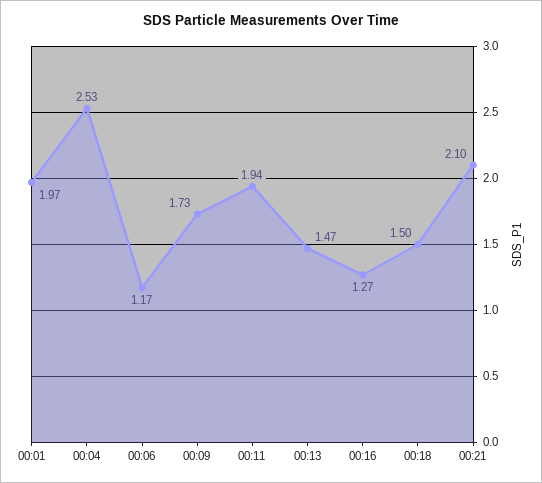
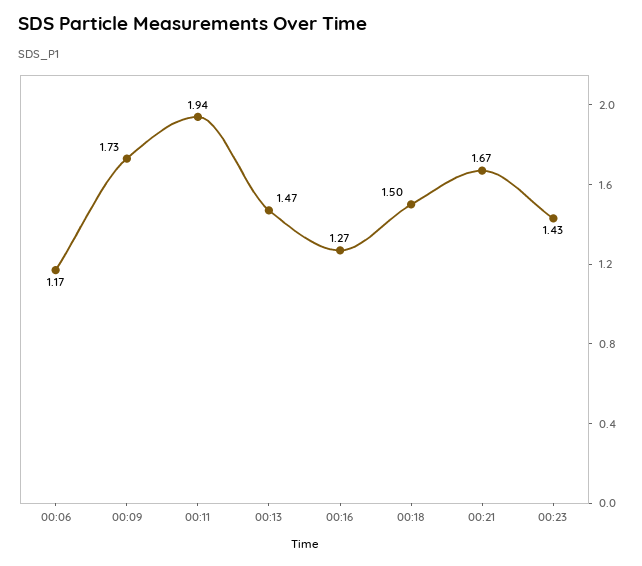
00:01: 1.97 -> none
00:04: 2.53 -> none
00:21: 2.1 -> 1.67
00:23: none -> 1.43

